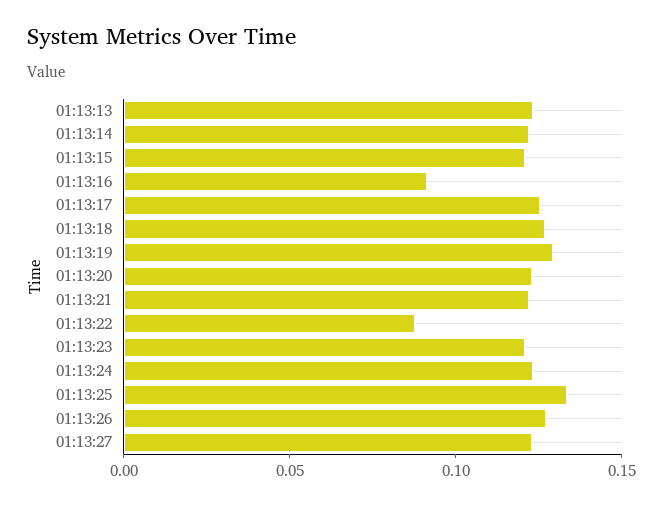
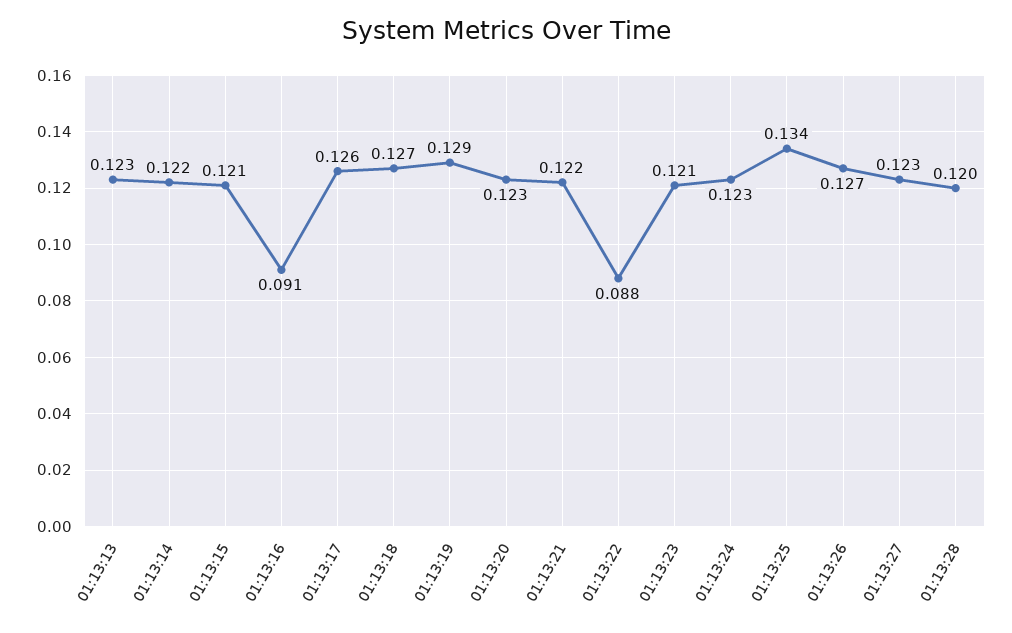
01:13:28: none -> 0.12

